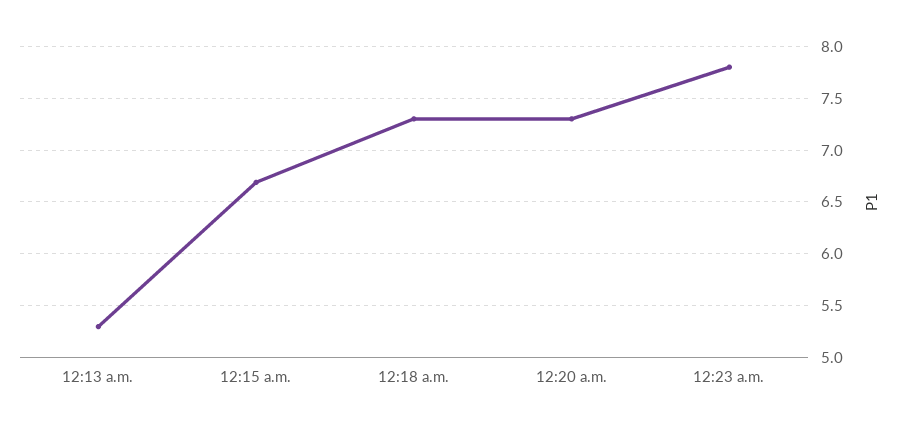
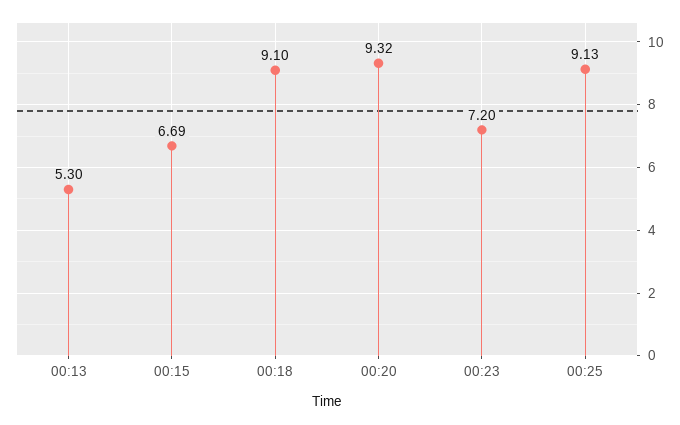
12:18 a.m.: 7.3 -> 9.1
12:20 a.m.: 7.3 -> 9.32
12:23 a.m.: 7.8 -> 7.2
00:25: none -> 9.13

